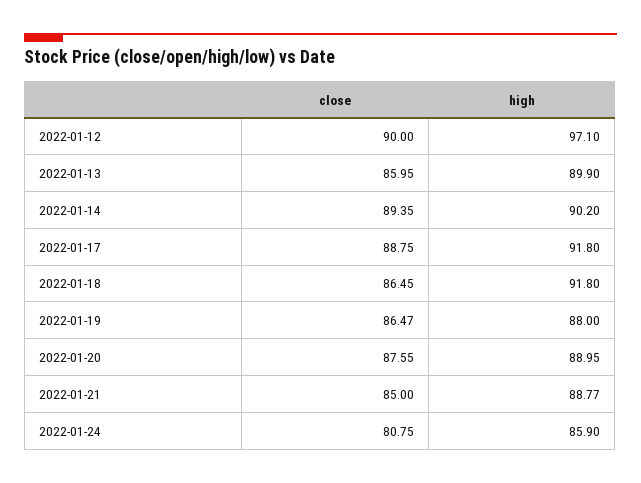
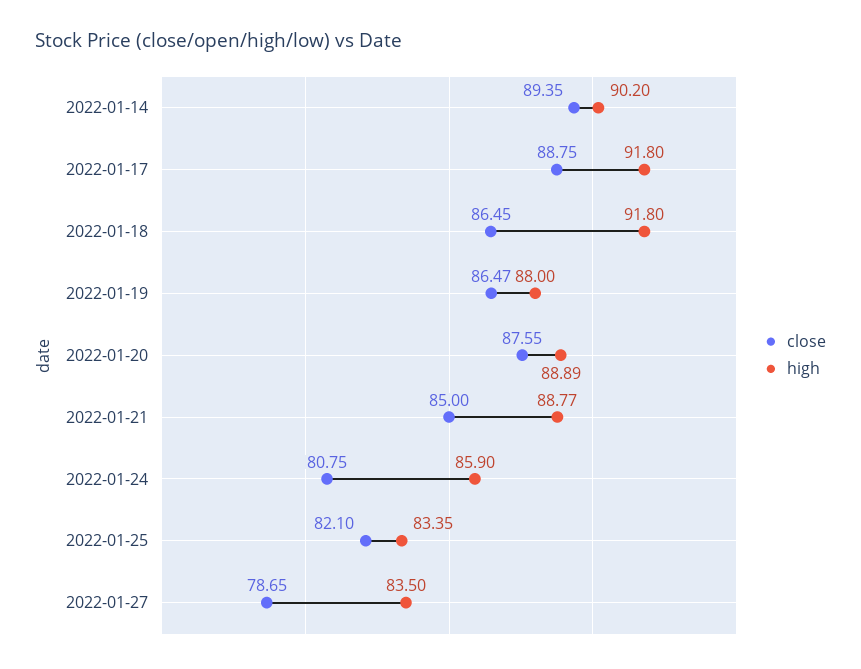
close, 2022-01-12: 90 -> none
high, 2022-01-12: 97.1 -> none
close, 2022-01-13: 85.95 -> none
high, 2022-01-13: 89.9 -> none
high, 2022-01-20: 88.95 -> 88.89
close, 2022-01-25: none -> 82.1
high, 2022-01-25: none -> 83.35
close, 2022-01-27: none -> 78.65
high, 2022-01-27: none -> 83.5

